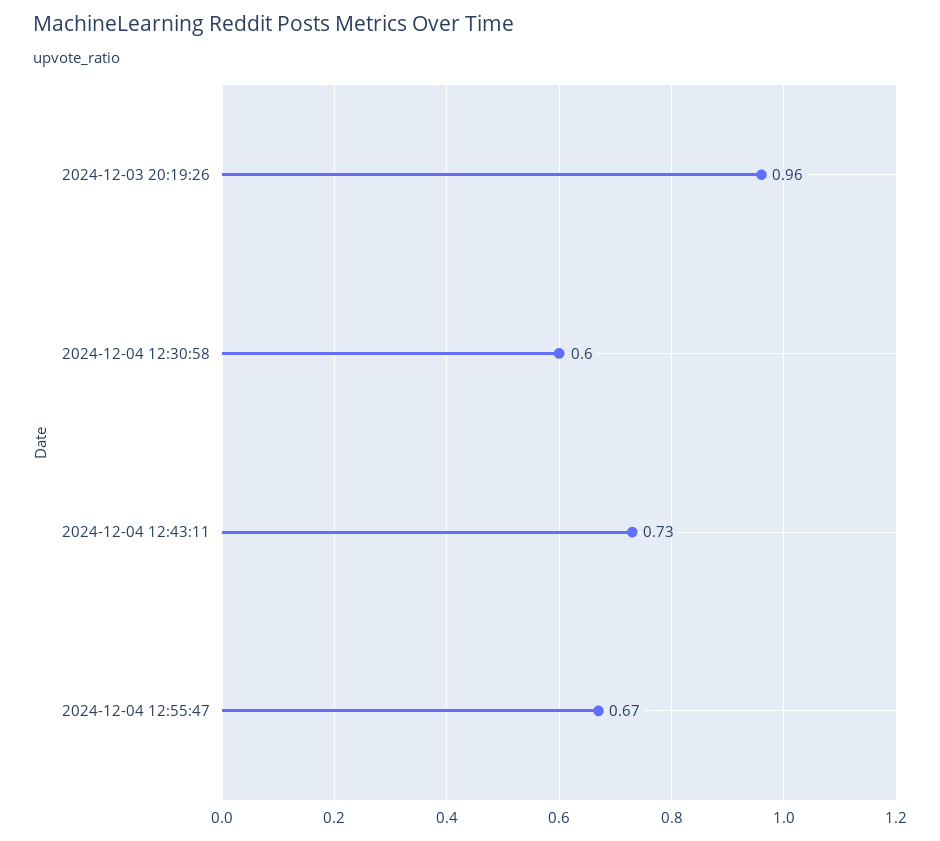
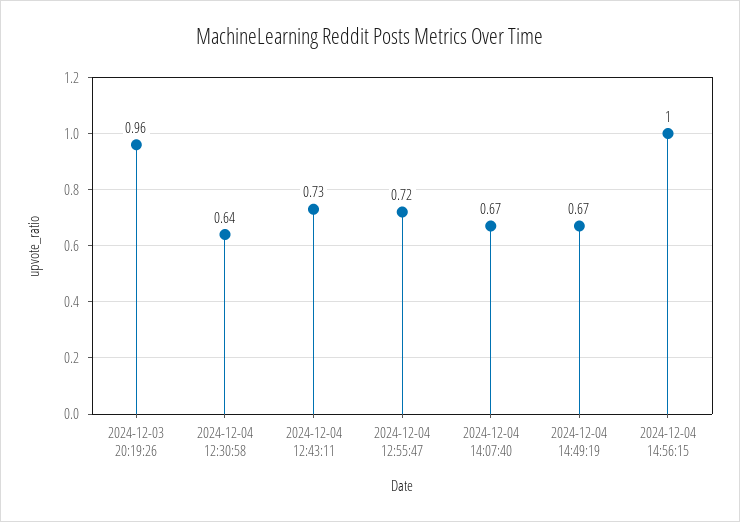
2024-12-04 12:30:58: 0.6 -> 0.64
2024-12-04 12:55:47: 0.67 -> 0.72
2024-12-04 14:07:40: none -> 0.67
2024-12-04 14:49:19: none -> 0.67
2024-12-04 14:56:15: none -> 1

